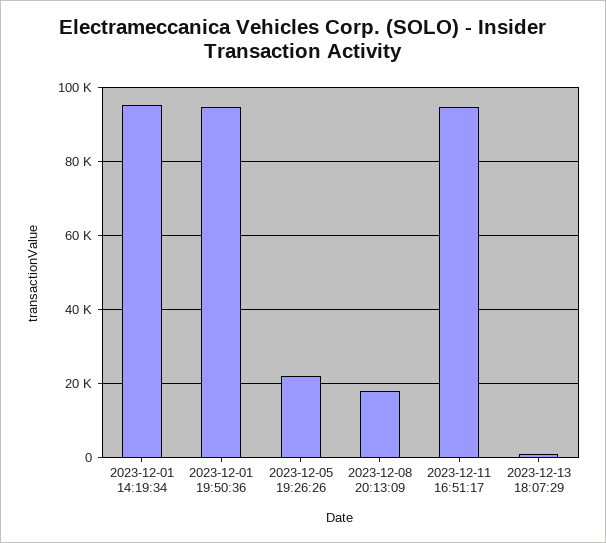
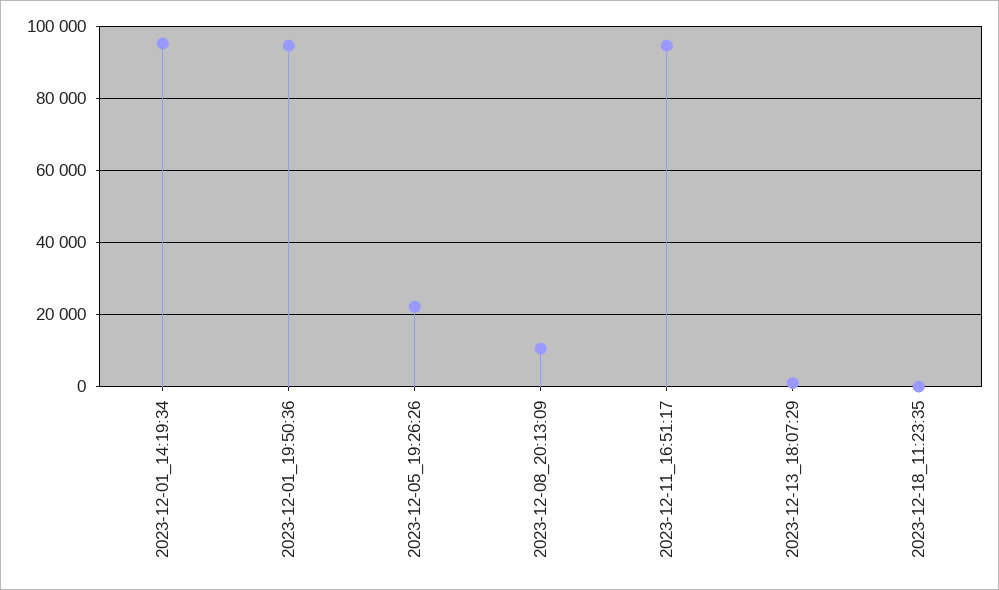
2023-12-08 20:13:09: 18000 -> 10000
2023-12-18_11:23:35: none -> 0

